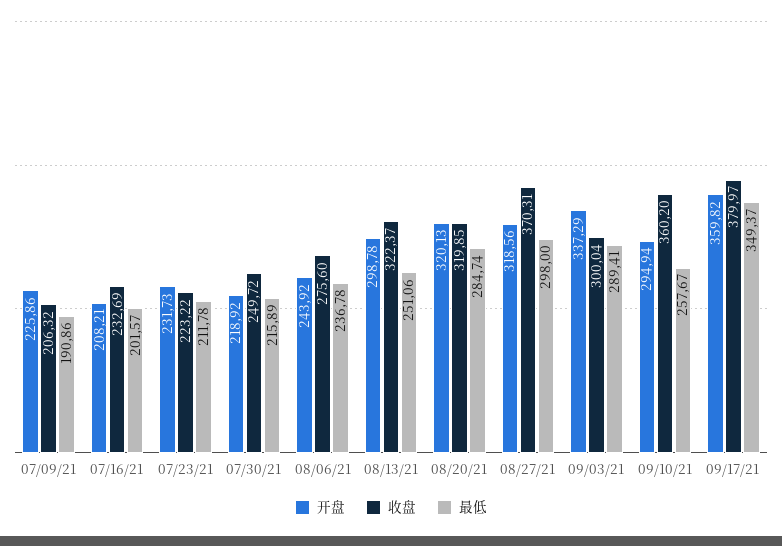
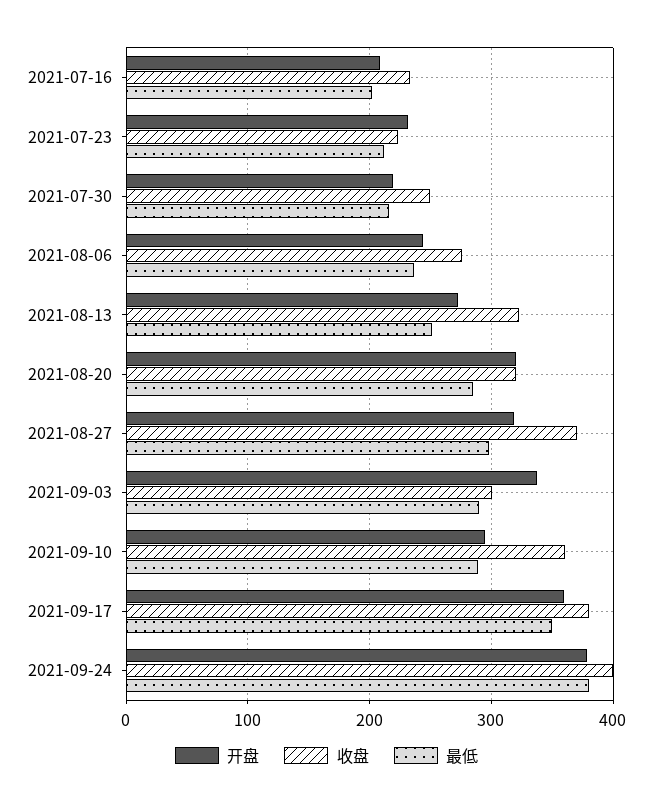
开盘, 07/09/21: 225.86 -> none
收盘, 07/09/21: 206.32 -> none
最低, 07/09/21: 190.86 -> none
开盘, 08/13/21: 298.78 -> 270
最低, 09/10/21: 257.67 -> 290
开盘, 2021-09-24: none -> 380
收盘, 2021-09-24: none -> 400
最低, 2021-09-24: none -> 380

